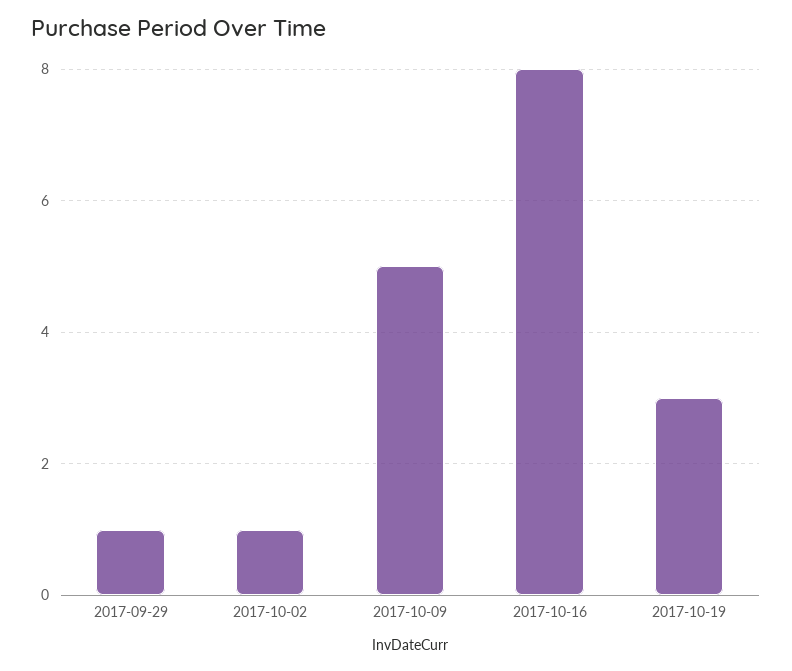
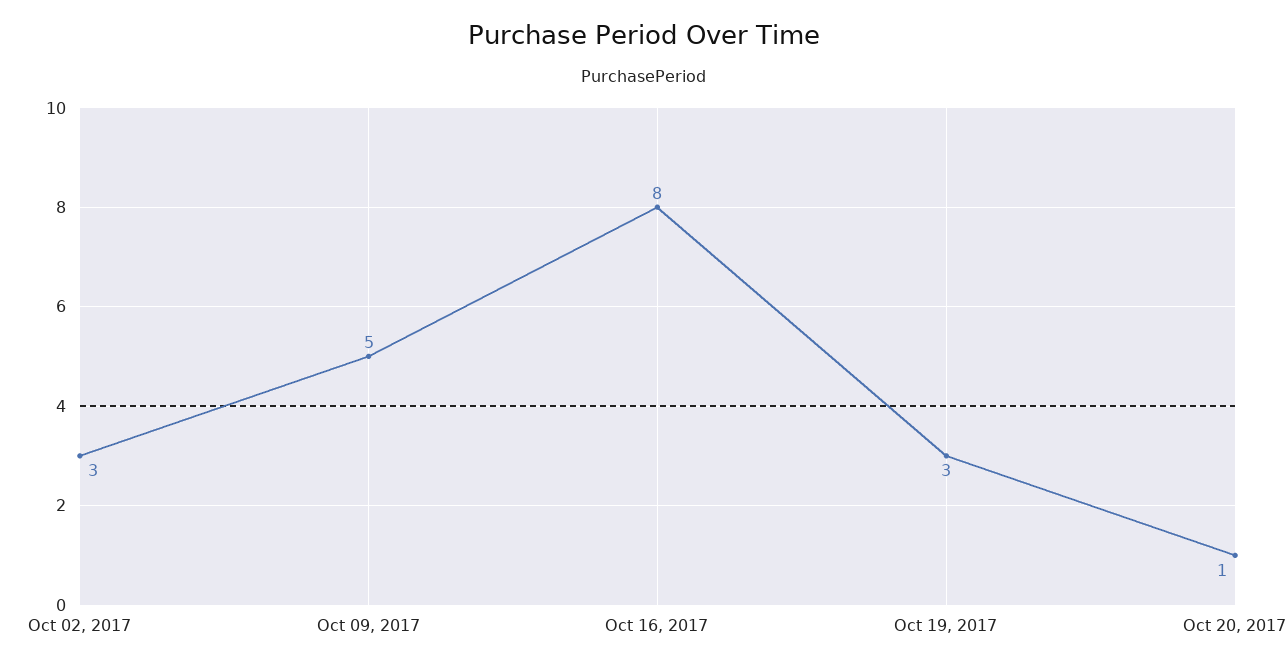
2017-09-29: 1 -> none
2017-10-02: 1 -> 3
Oct 20, 2017: none -> 1

